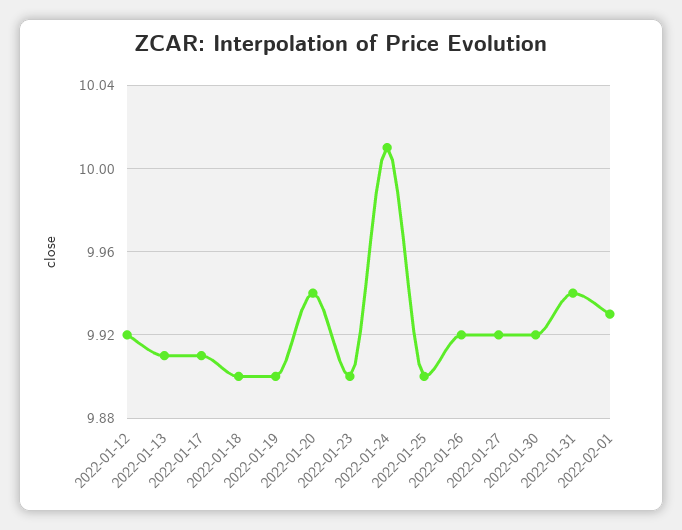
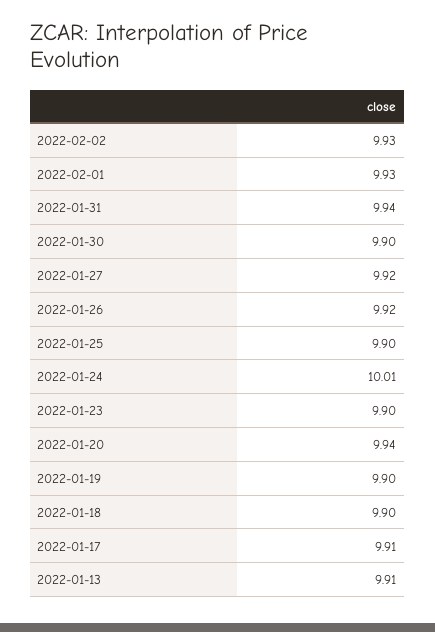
2022-01-12: 9.92 -> none
2022-01-30: 9.92 -> 9.9
2022-02-02: none -> 9.93

